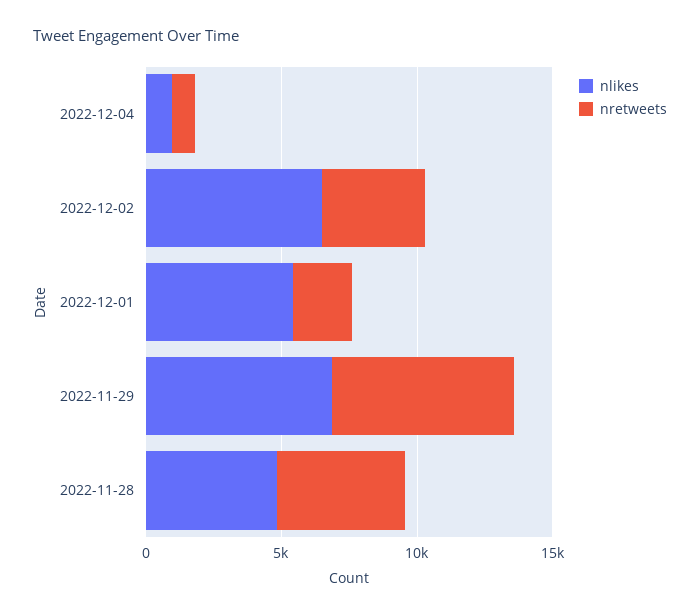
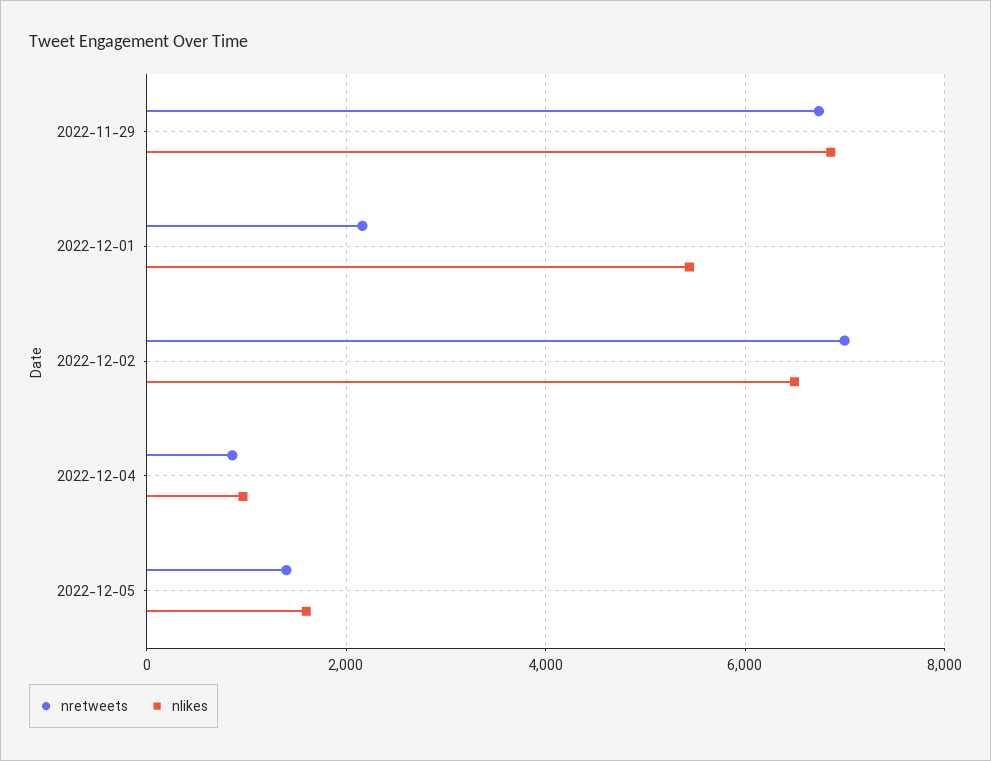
nretweets, 2022-12-02: 4000 -> 7000
nlikes, 2022-11-28: 5000 -> none
nretweets, 2022-11-28: 5000 -> none
nretweets, 2022-12-05: none -> 1400
nlikes, 2022-12-05: none -> 1600

